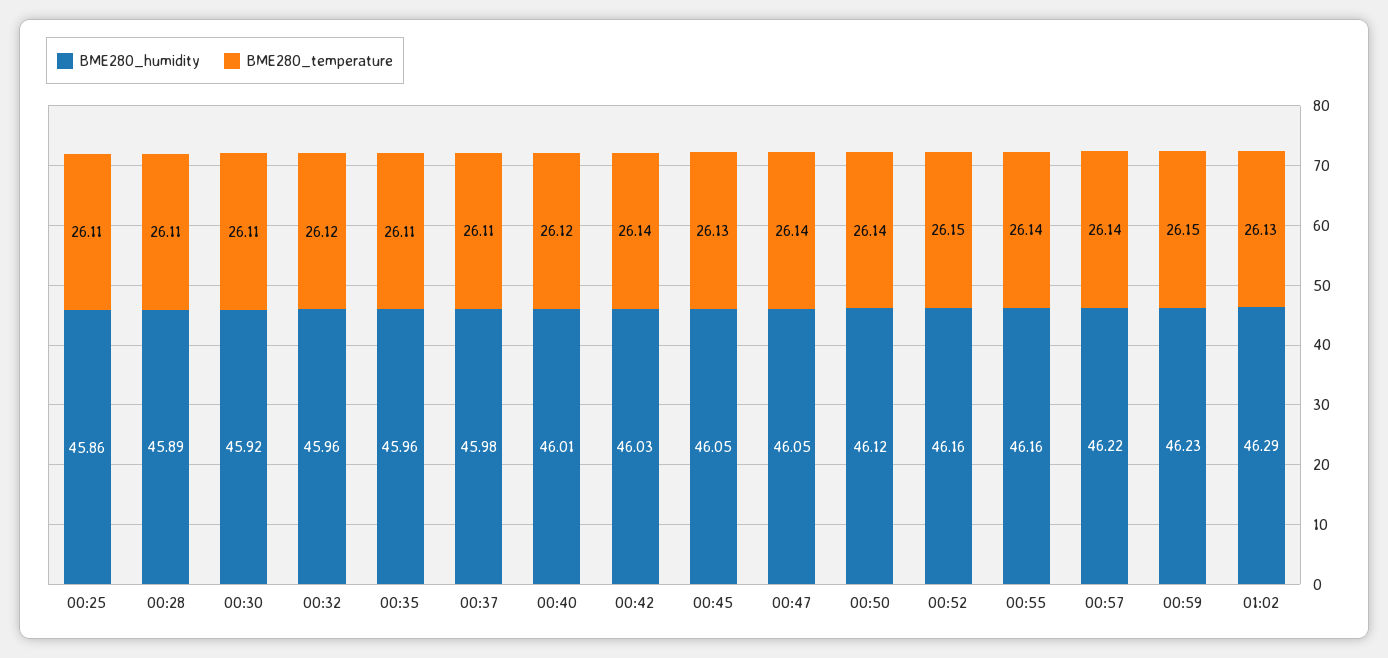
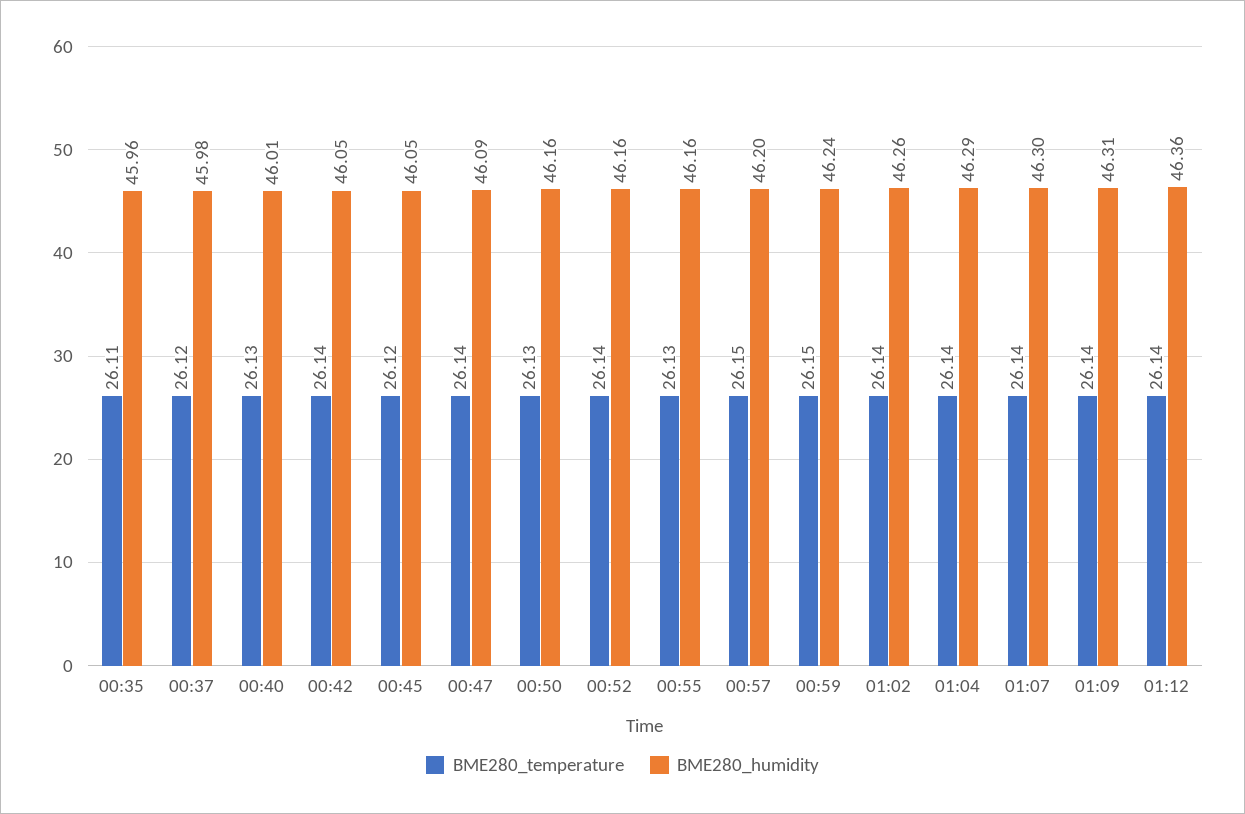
BME280_humidity, 00:25: 45.86 -> none
BME280_temperature, 00:25: 26.11 -> none
BME280_humidity, 00:28: 45.89 -> none
BME280_temperature, 00:28: 26.11 -> none
BME280_humidity, 00:30: 45.92 -> none
BME280_temperature, 00:30: 26.11 -> none
BME280_humidity, 00:32: 45.96 -> none
BME280_temperature, 00:32: 26.12 -> none
BME280_temperature, 00:37: 26.11 -> 26.12
BME280_temperature, 00:40: 26.12 -> 26.13
BME280_humidity, 00:42: 46.03 -> 46.05
BME280_temperature, 00:45: 26.13 -> 26.12
BME280_humidity, 00:47: 46.05 -> 46.09
BME280_humidity, 00:50: 46.12 -> 46.16
BME280_temperature, 00:50: 26.14 -> 26.13
BME280_temperature, 00:52: 26.15 -> 26.14
BME280_temperature, 00:55: 26.14 -> 26.13
BME280_humidity, 00:57: 46.22 -> 46.2
BME280_temperature, 00:57: 26.14 -> 26.15
BME280_humidity, 00:59: 46.23 -> 46.24
BME280_humidity, 01:02: 46.29 -> 46.26
BME280_temperature, 01:02: 26.13 -> 26.14
BME280_temperature, 01:04: none -> 26.14
BME280_humidity, 01:04: none -> 46.29
BME280_temperature, 01:07: none -> 26.14
BME280_humidity, 01:07: none -> 46.3
BME280_temperature, 01:09: none -> 26.14
BME280_humidity, 01:09: none -> 46.31
BME280_temperature, 01:12: none -> 26.14
BME280_humidity, 01:12: none -> 46.36

